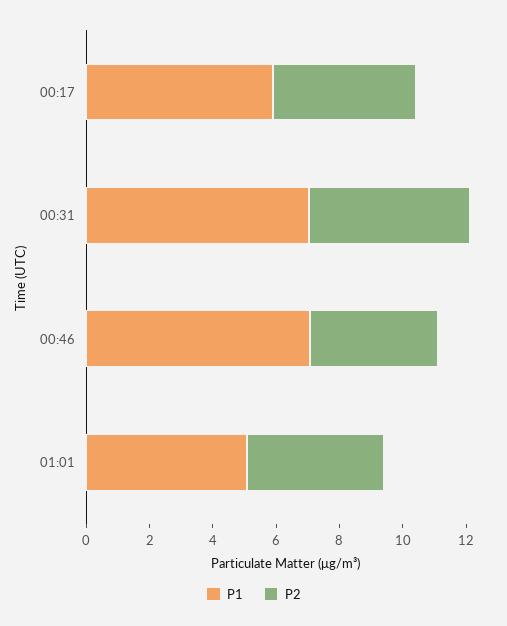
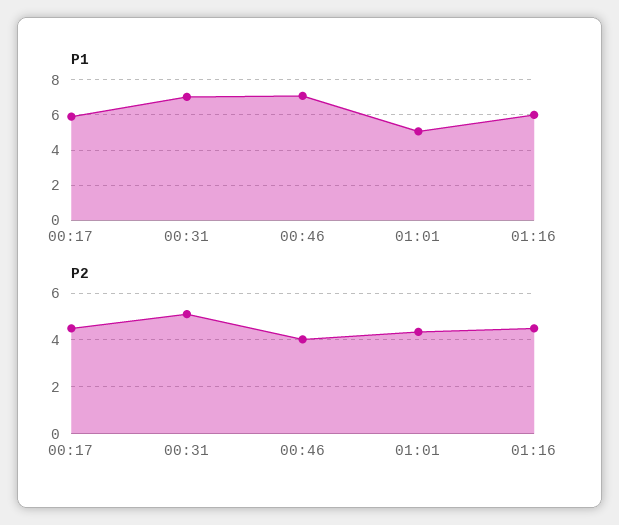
P1, 01:16: none -> 6
P2, 01:16: none -> 4.5

